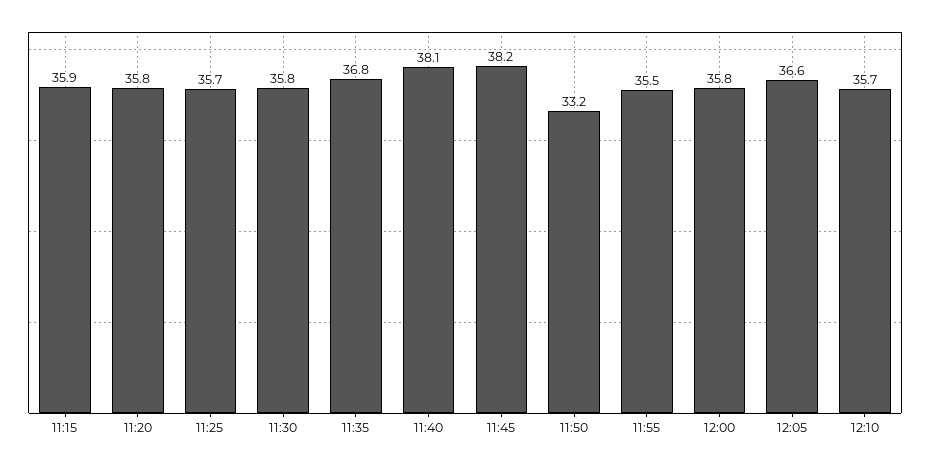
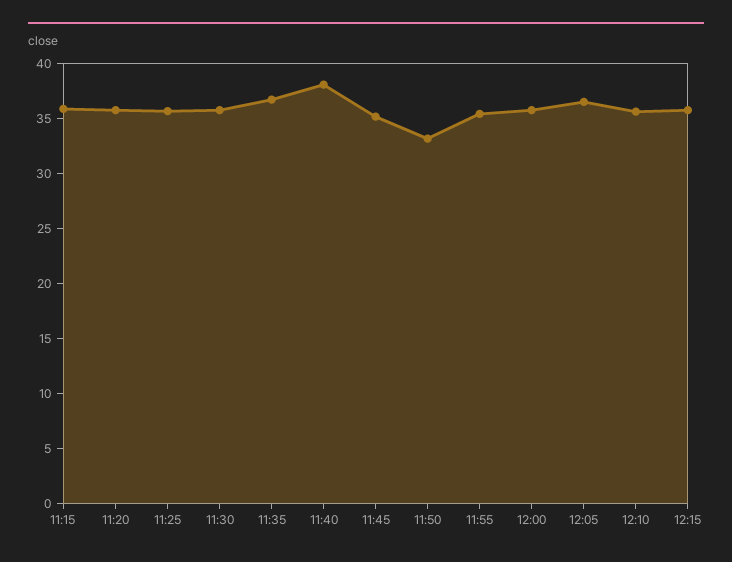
11:45: 38.2 -> 35
12:15: none -> 36

